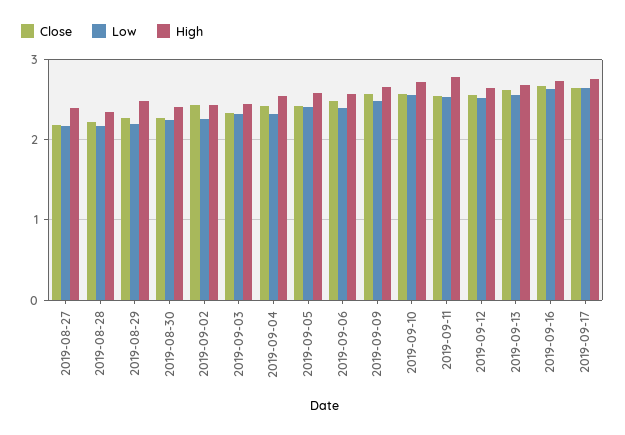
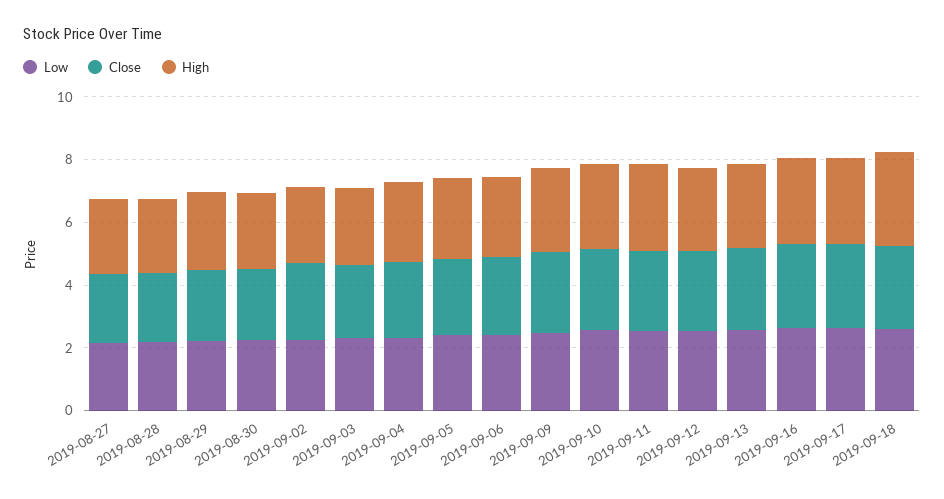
Low, 2019-09-18: none -> 2.5
Close, 2019-09-18: none -> 2.5
High, 2019-09-18: none -> 3

